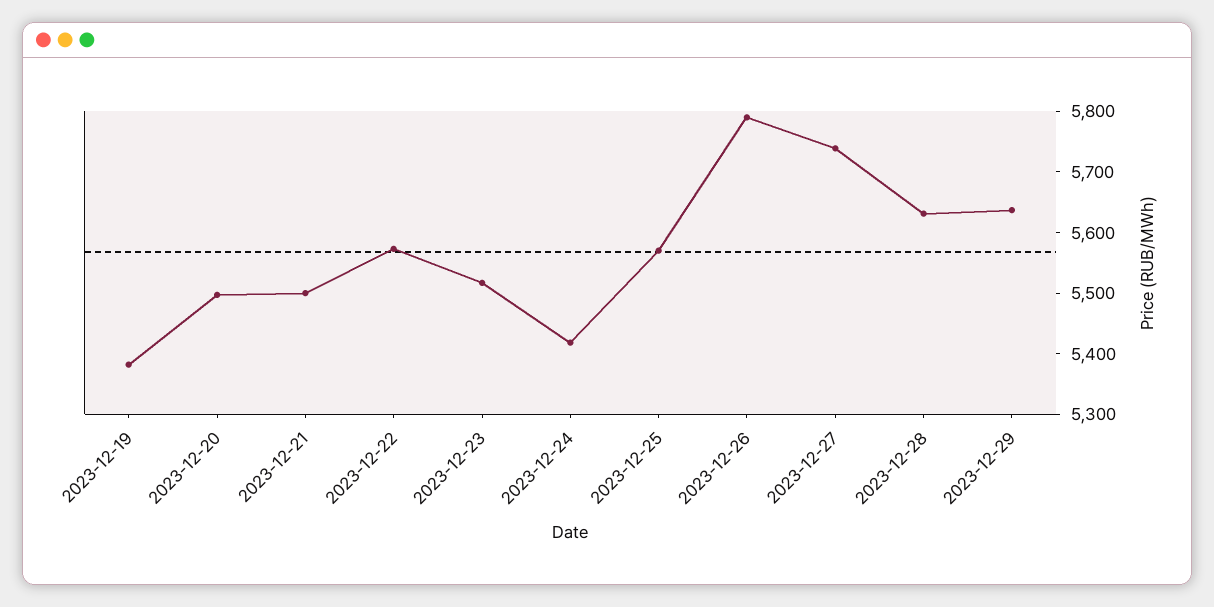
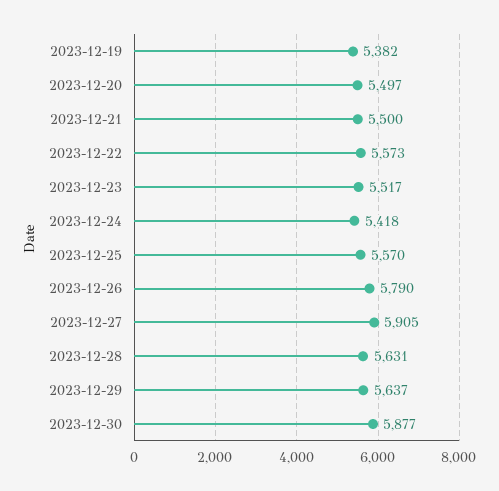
2023-12-27: 5740 -> 5905
2023-12-30: none -> 5877

